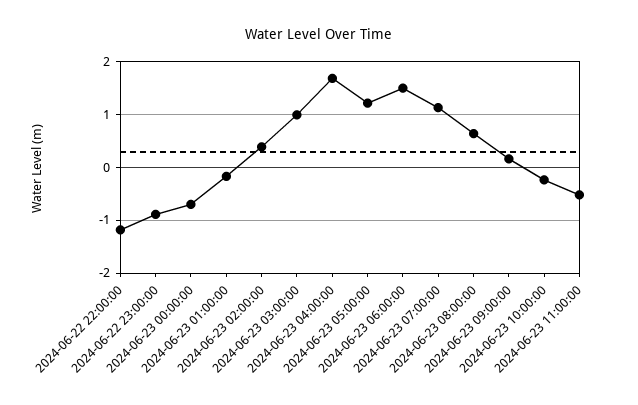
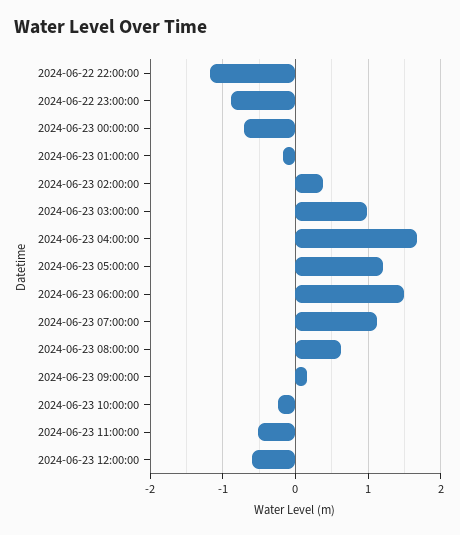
2024-06-23 12:00:00: none -> -0.6

